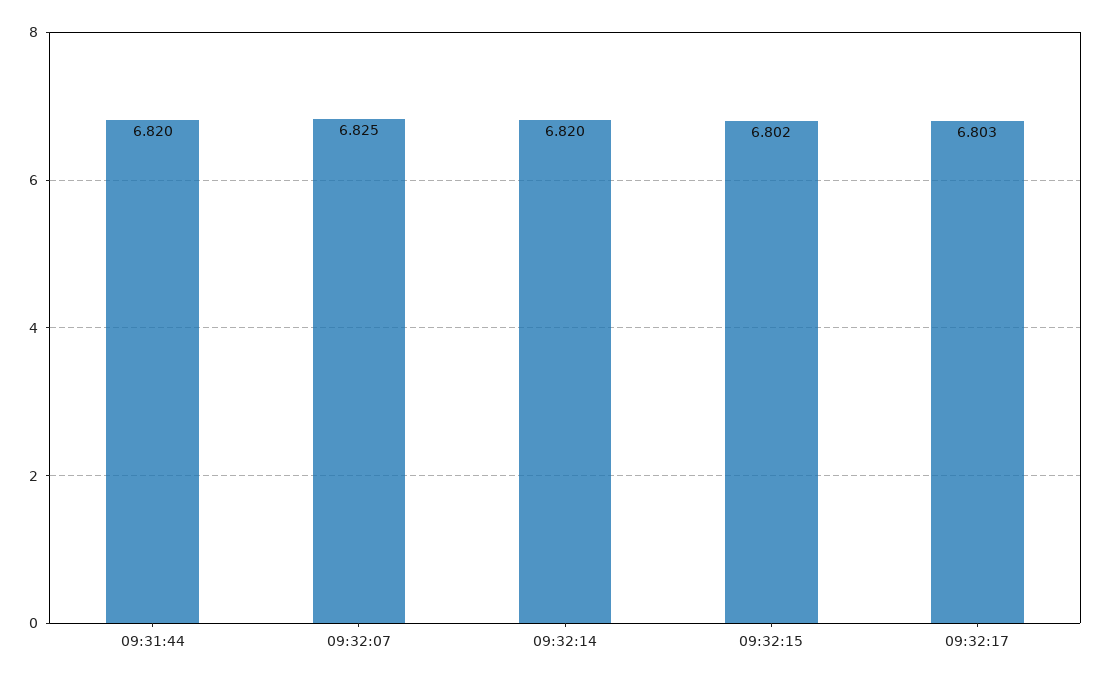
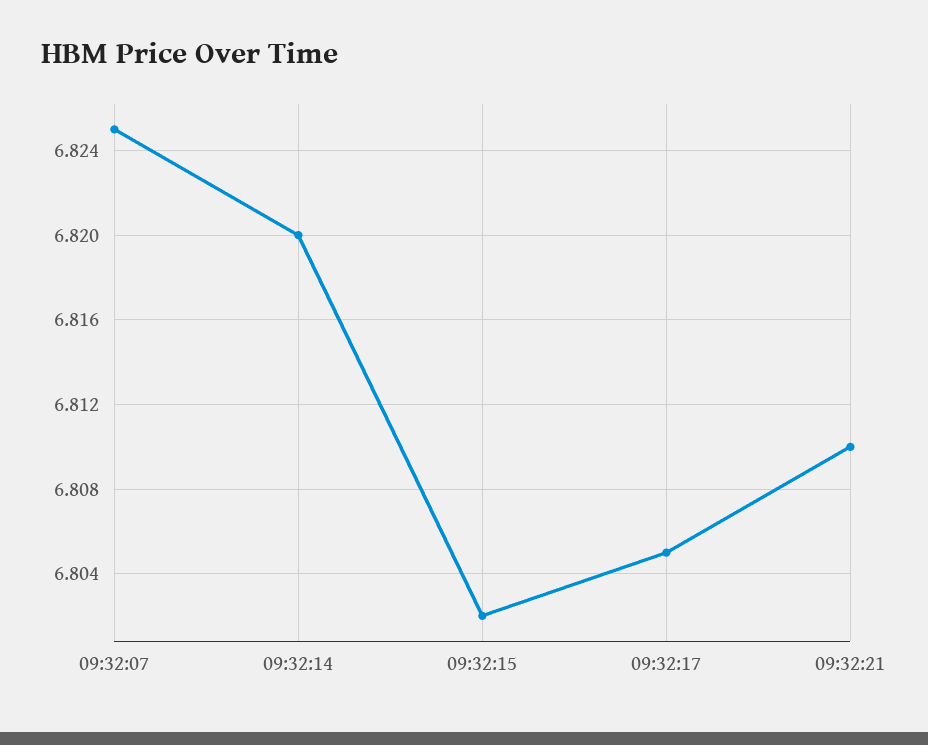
09:31:44: 6.82 -> none
09:32:17: 6.803 -> 6.805
09:32:21: none -> 6.81

